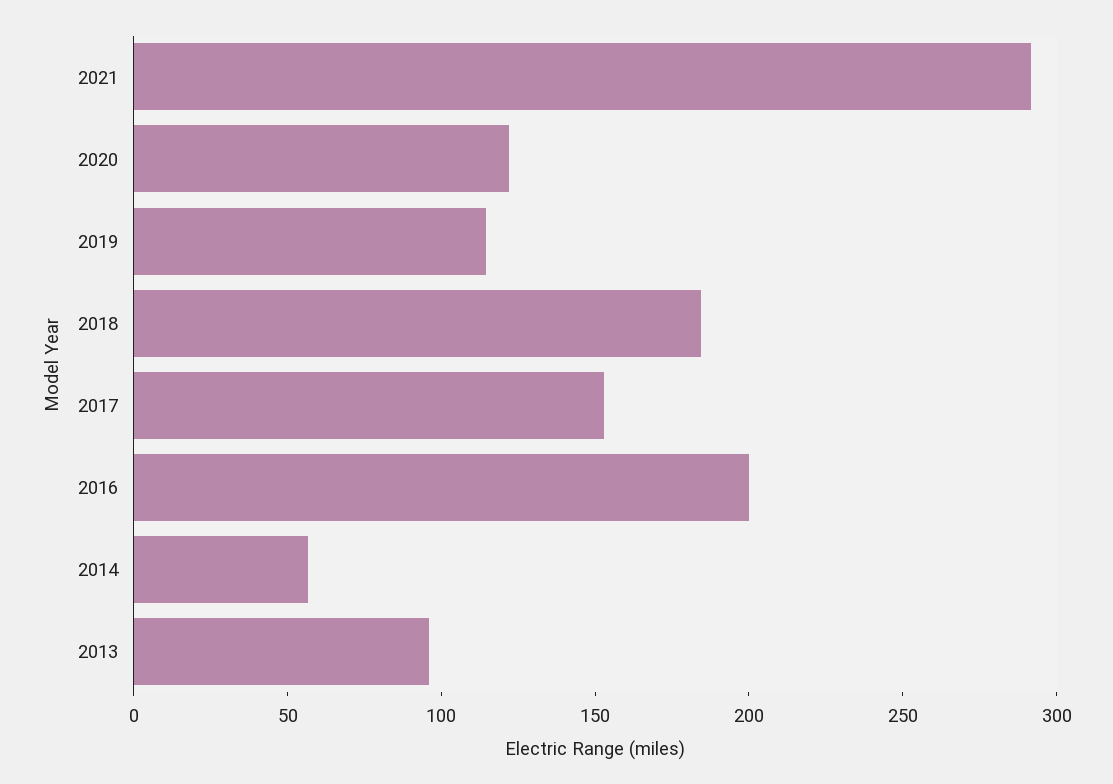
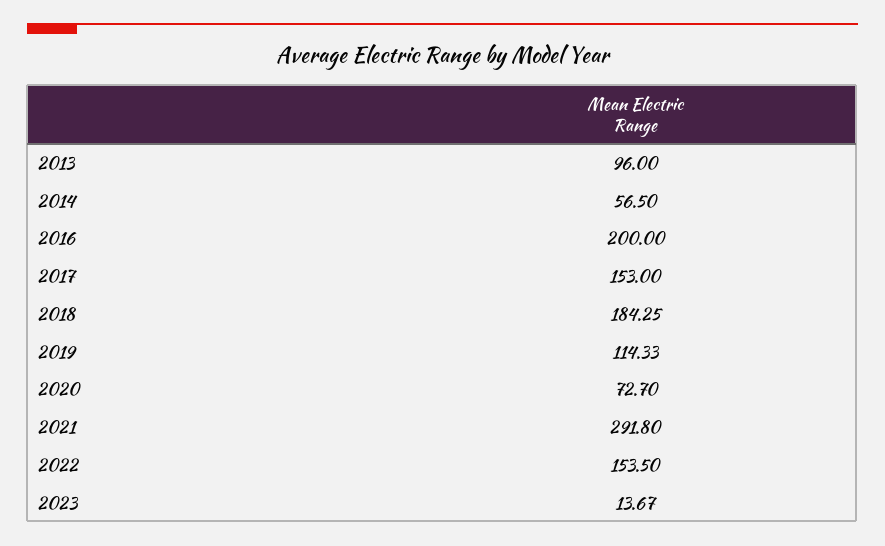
2020: 120 -> 72.7
2022: none -> 153.5
2023: none -> 13.67

